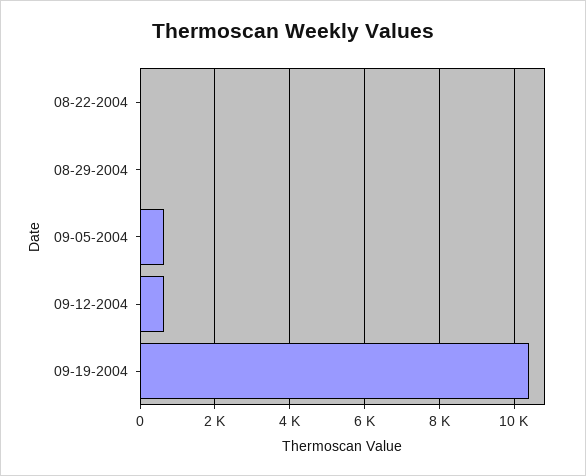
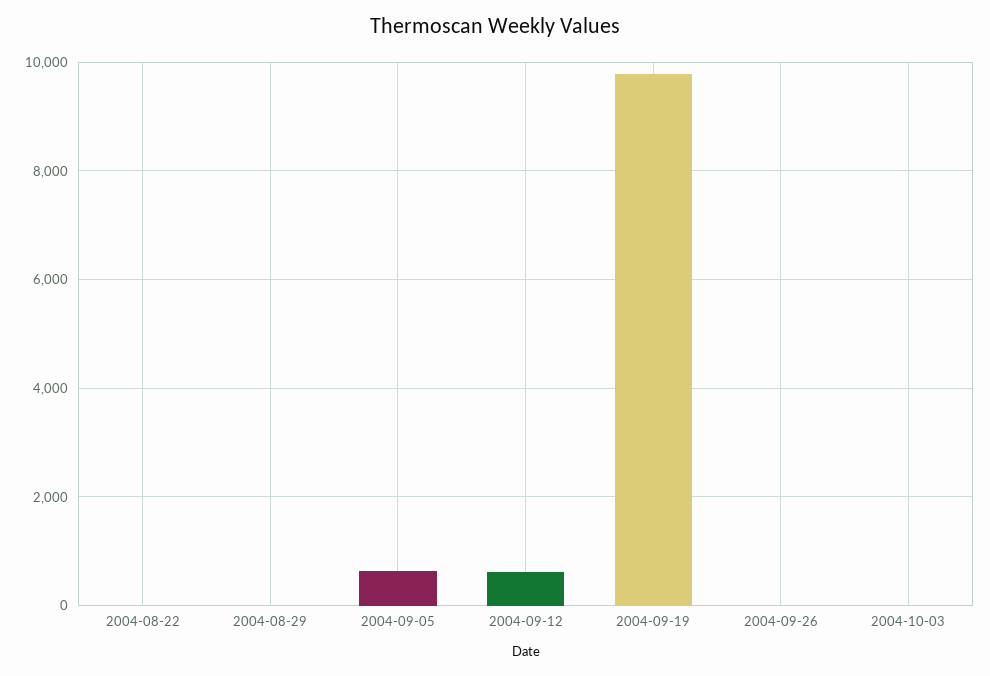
09-19-2004: 10400 -> 9800
2004-09-26: none -> 0
2004-10-03: none -> 0

